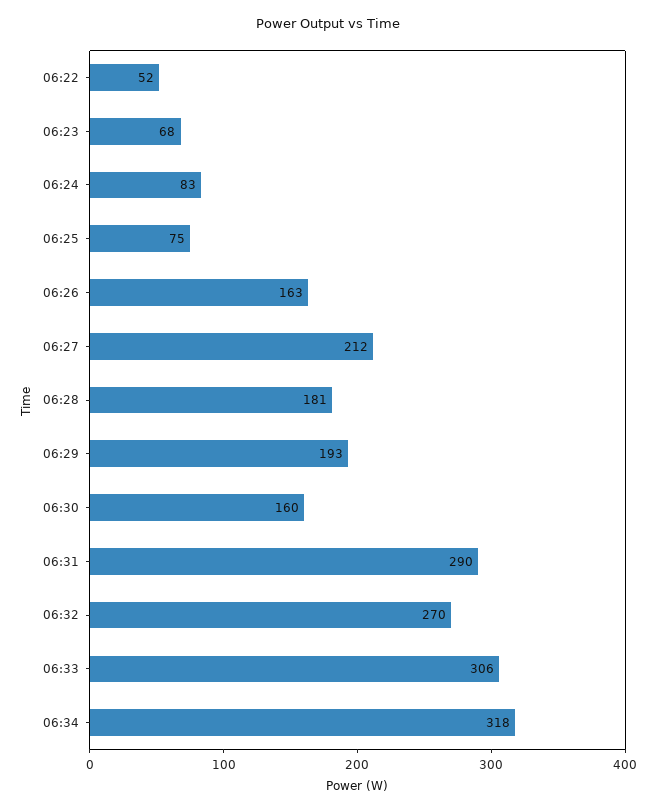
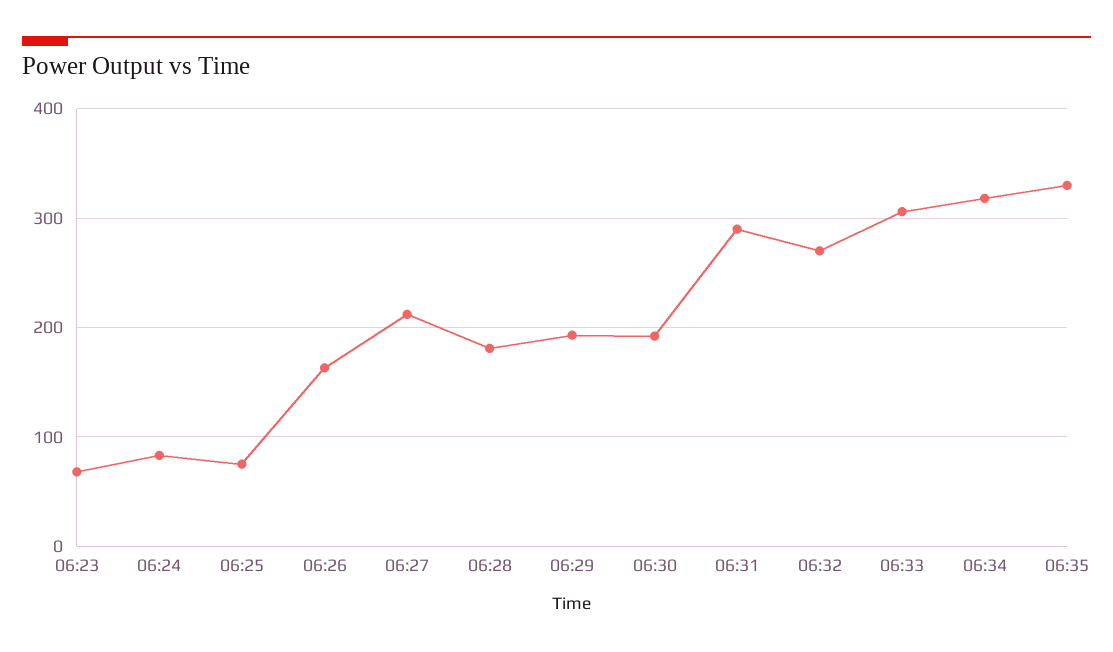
06:22: 52 -> none
06:30: 160 -> 190
06:35: none -> 330

